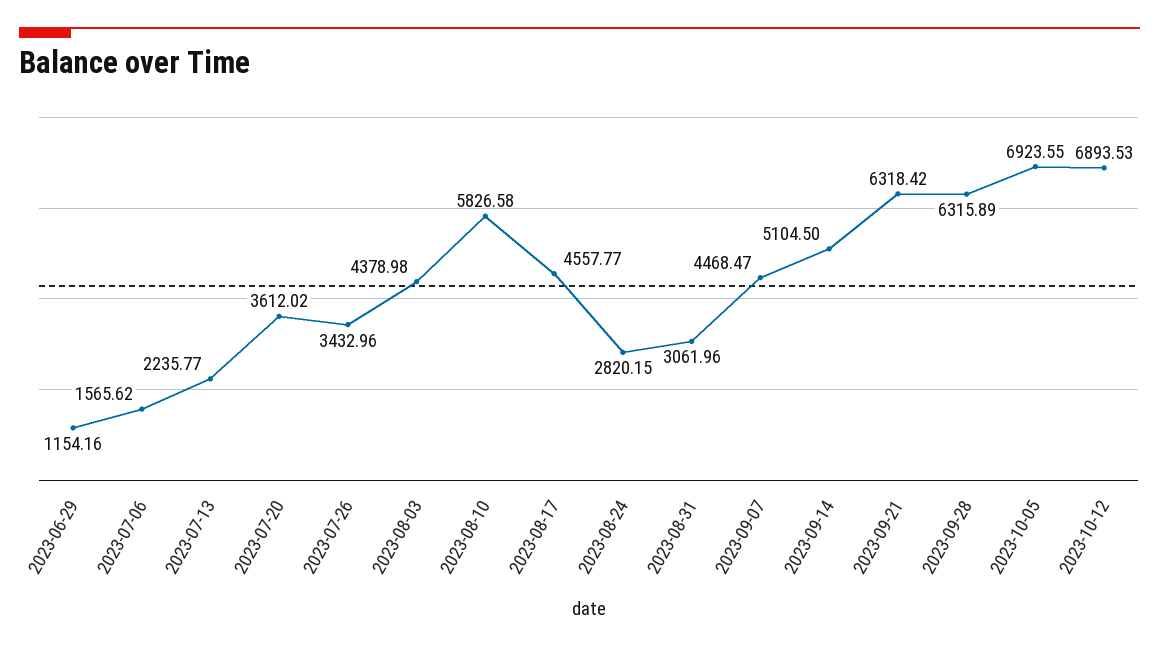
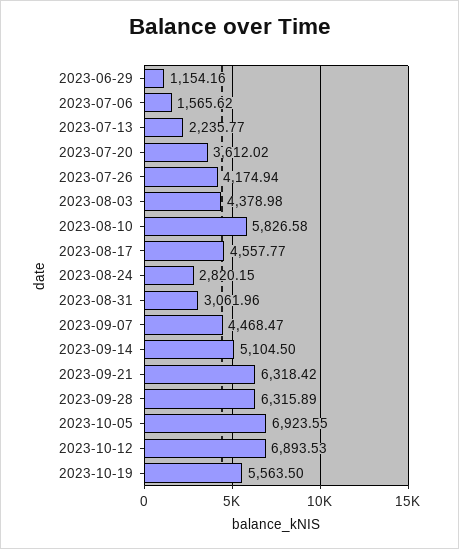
2023-07-26: 3432.96 -> 4174.94
2023-10-19: none -> 5563.5

